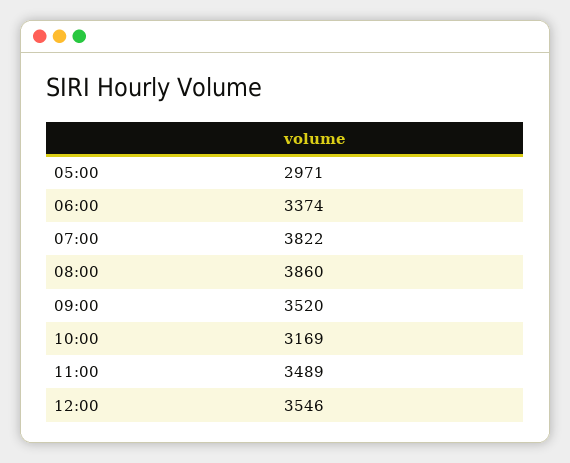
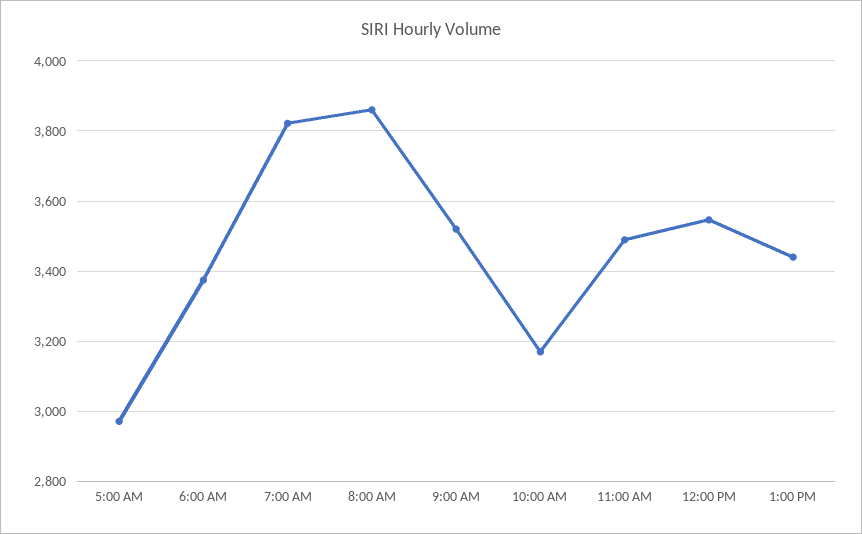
1:00 PM: none -> 3440

